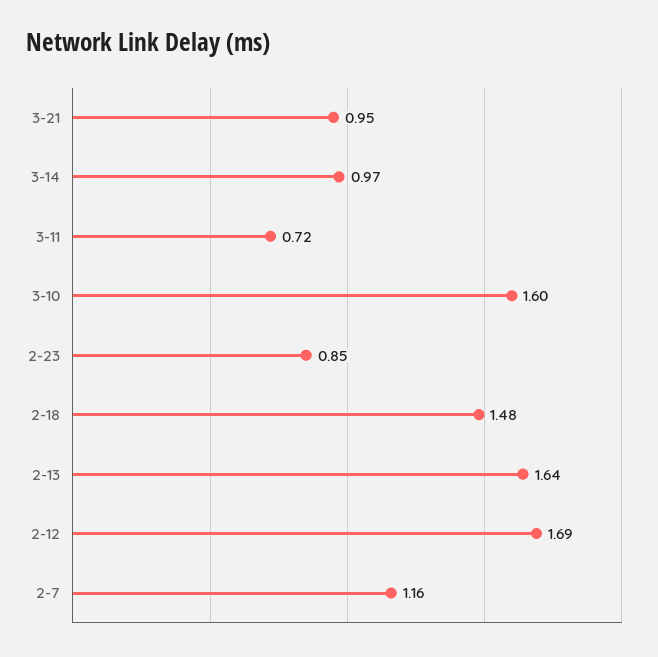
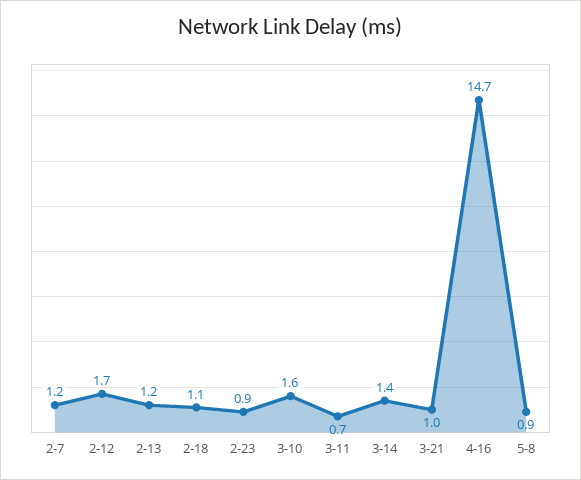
3-14: 0.97 -> 1.4
2-18: 1.48 -> 1.1
2-13: 1.64 -> 1.2
4-16: none -> 14.7
5-8: none -> 0.9

